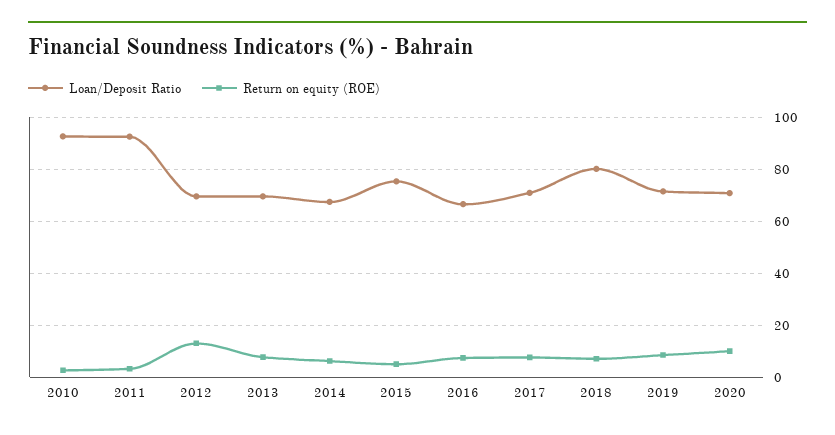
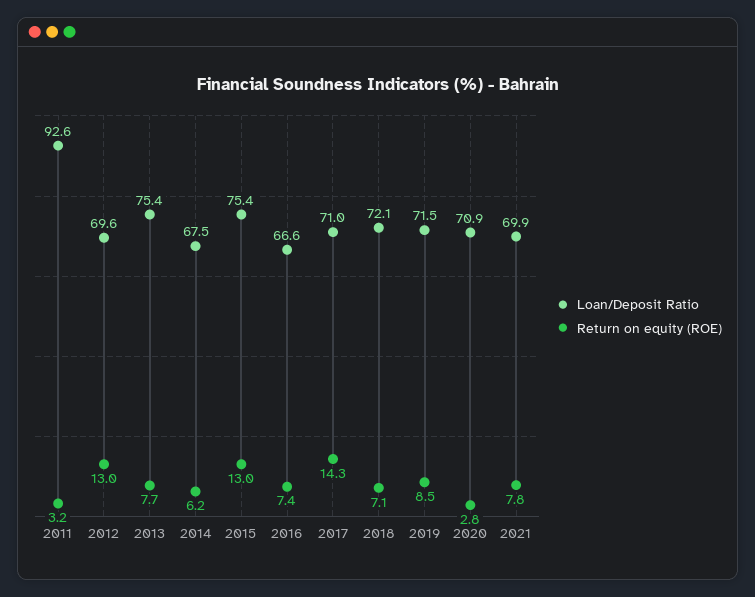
Loan/Deposit Ratio, 2010: 92.5 -> none
Return on equity (ROE), 2010: 2.5 -> none
Loan/Deposit Ratio, 2013: 70 -> 75.4
Return on equity (ROE), 2015: 5 -> 13
Return on equity (ROE), 2017: 7.5 -> 14.3
Loan/Deposit Ratio, 2018: 80 -> 72.1
Return on equity (ROE), 2020: 10 -> 2.8
Loan/Deposit Ratio, 2021: none -> 69.9
Return on equity (ROE), 2021: none -> 7.8

